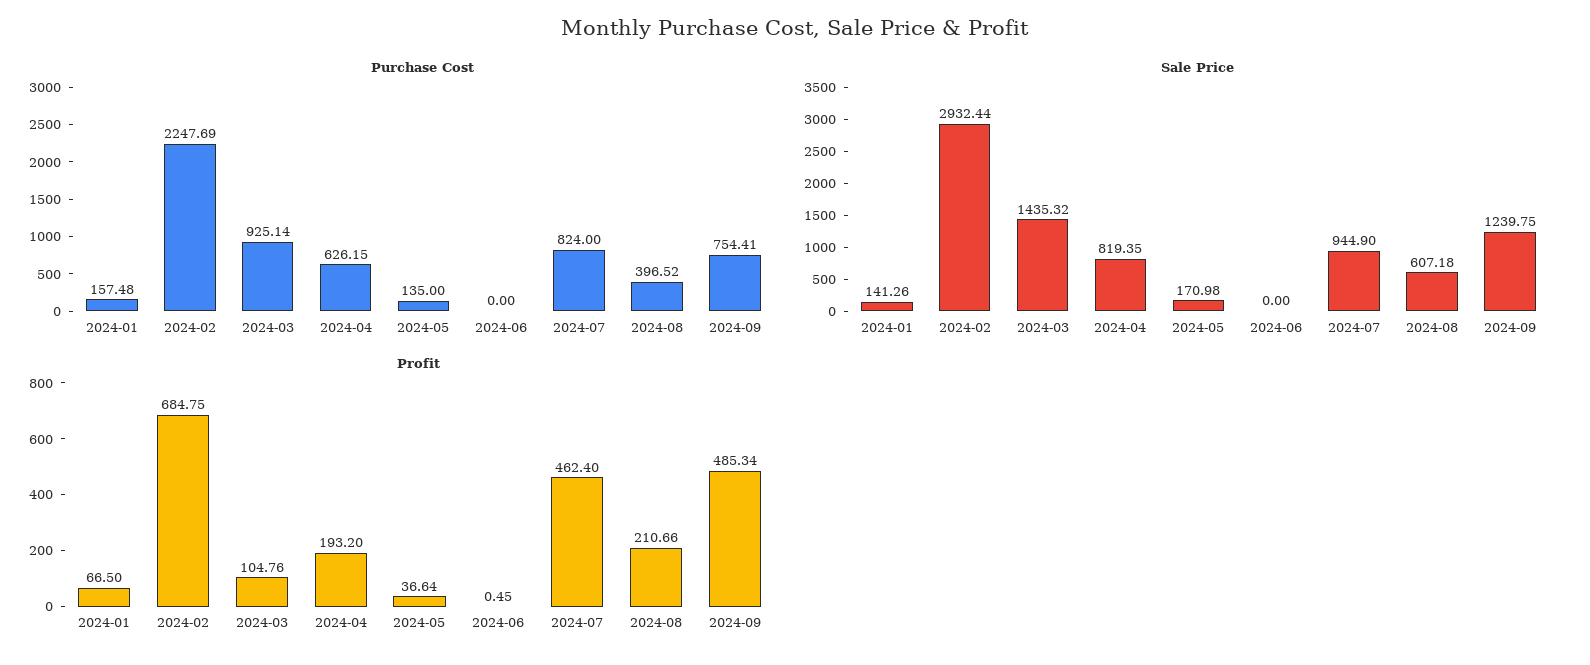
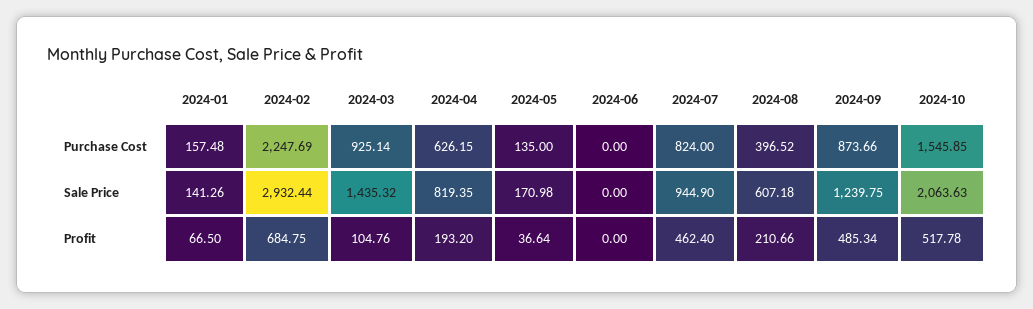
Purchase Cost, 2024-09: 754.41 -> 873.66
Profit, 2024-06: 0.45 -> 0
Purchase Cost, 2024-10: none -> 1545.85
Sale Price, 2024-10: none -> 2063.63
Profit, 2024-10: none -> 517.78

